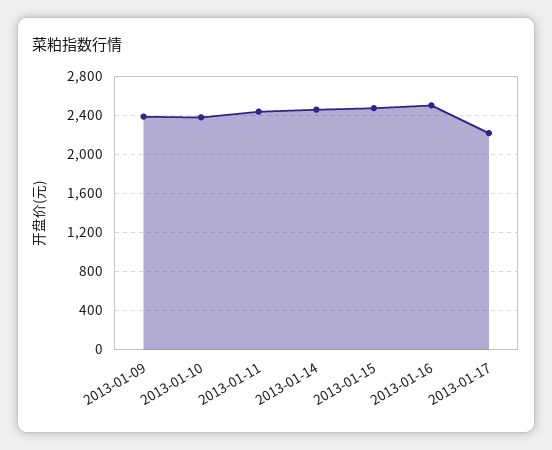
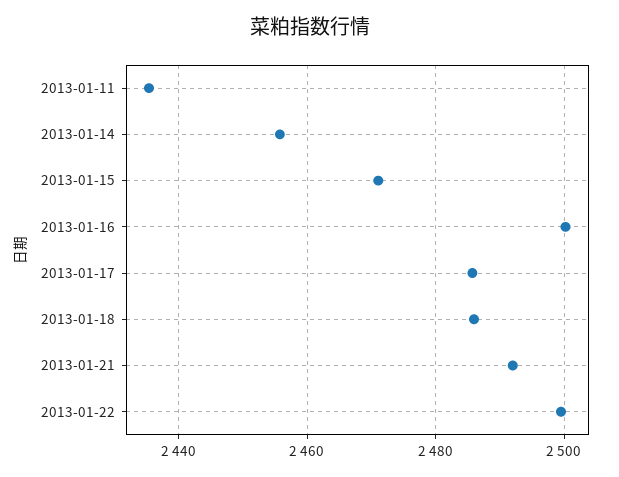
2013-01-09: 2400 -> none
2013-01-10: 2400 -> none
2013-01-17: 2200 -> 2486
2013-01-18: none -> 2486
2013-01-21: none -> 2492
2013-01-22: none -> 2500

